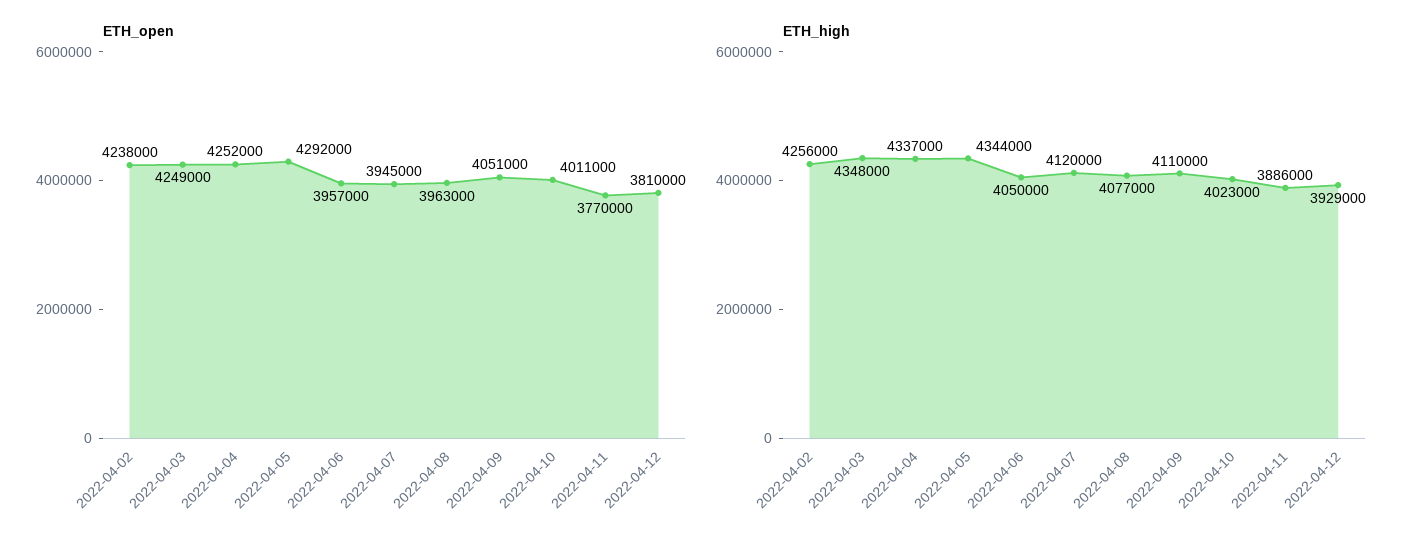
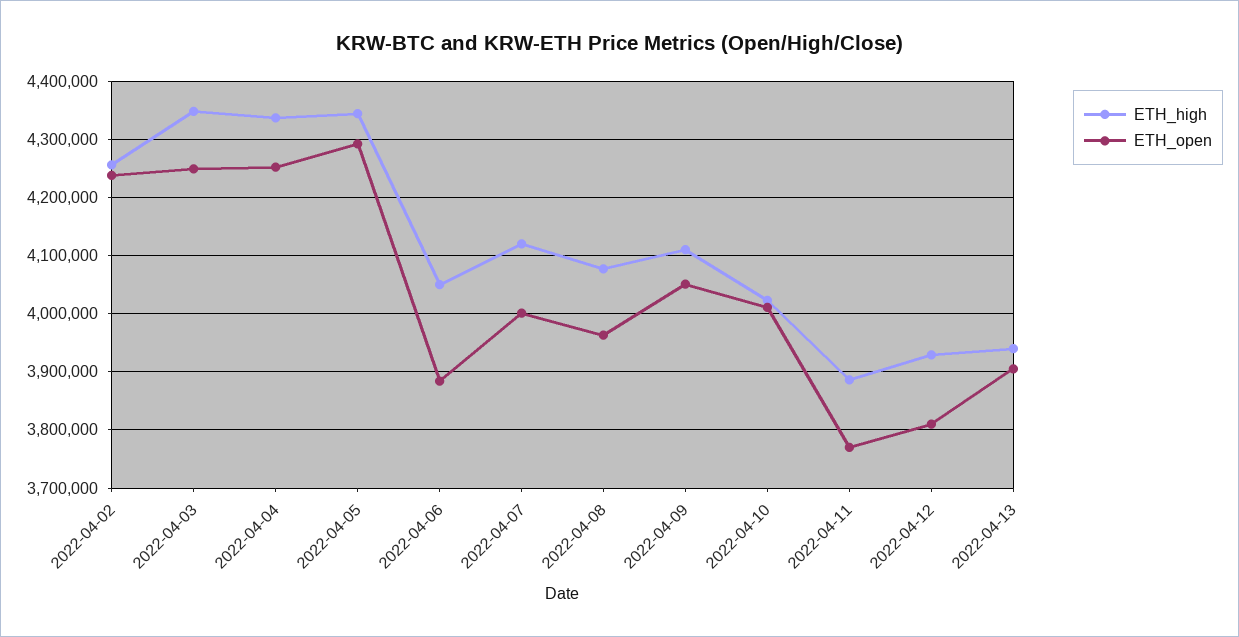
ETH_open, 2022-04-06: 3957000 -> 3880000
ETH_open, 2022-04-07: 3945000 -> 4000000
ETH_high, 2022-04-13: none -> 3940000
ETH_open, 2022-04-13: none -> 3900000

